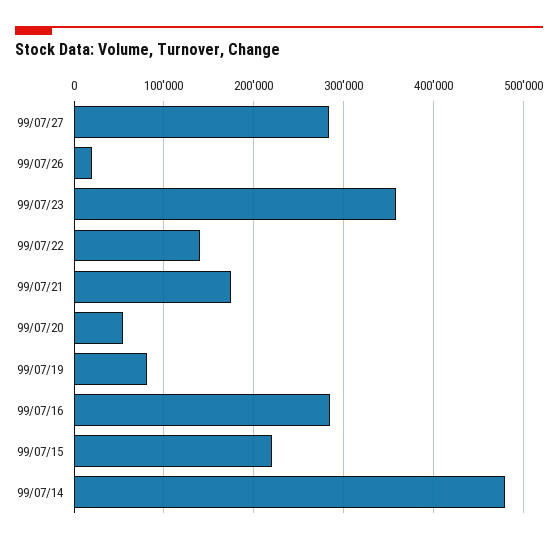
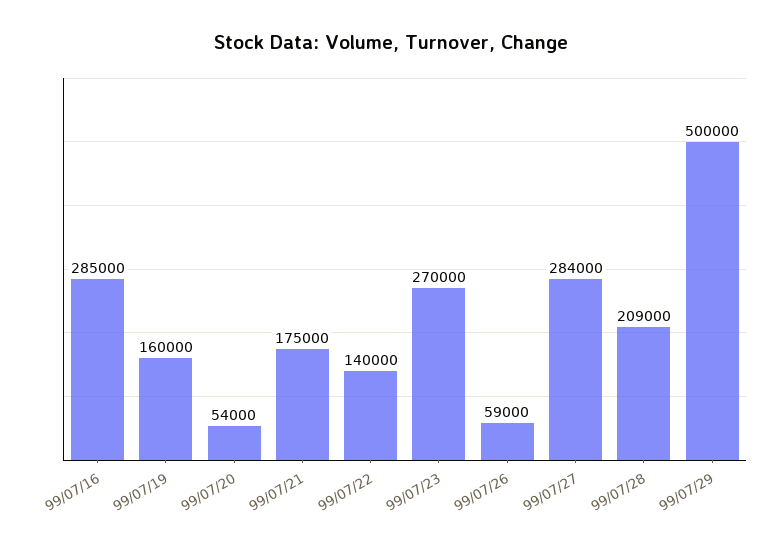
99/07/26: 20000 -> 59000
99/07/23: 360000 -> 270000
99/07/19: 80000 -> 160000
99/07/15: 220000 -> none
99/07/14: 480000 -> none
99/07/28: none -> 209000
99/07/29: none -> 500000

